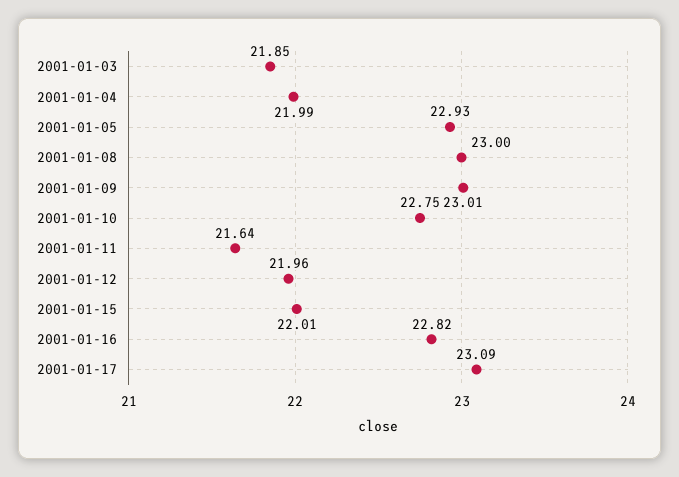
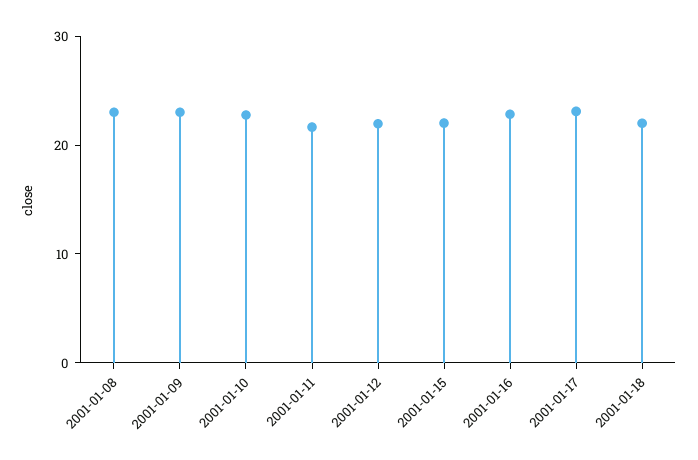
2001-01-03: 21.85 -> none
2001-01-04: 21.99 -> none
2001-01-05: 22.93 -> none
2001-01-18: none -> 22

